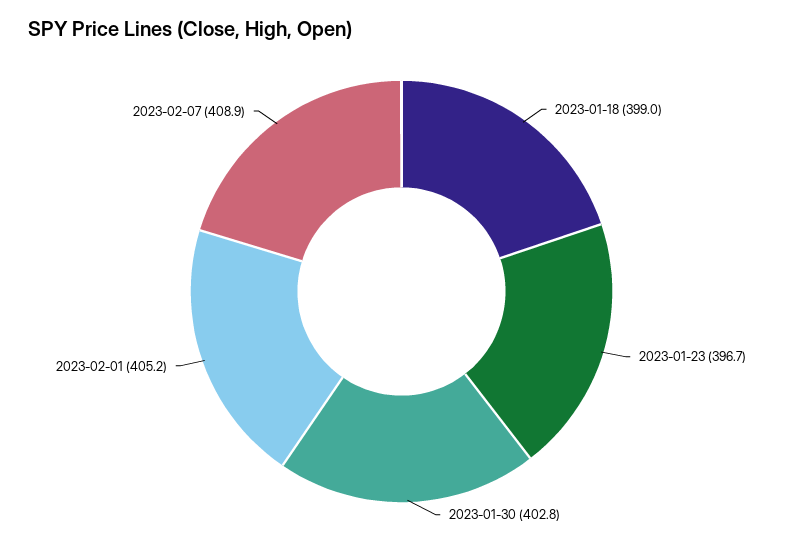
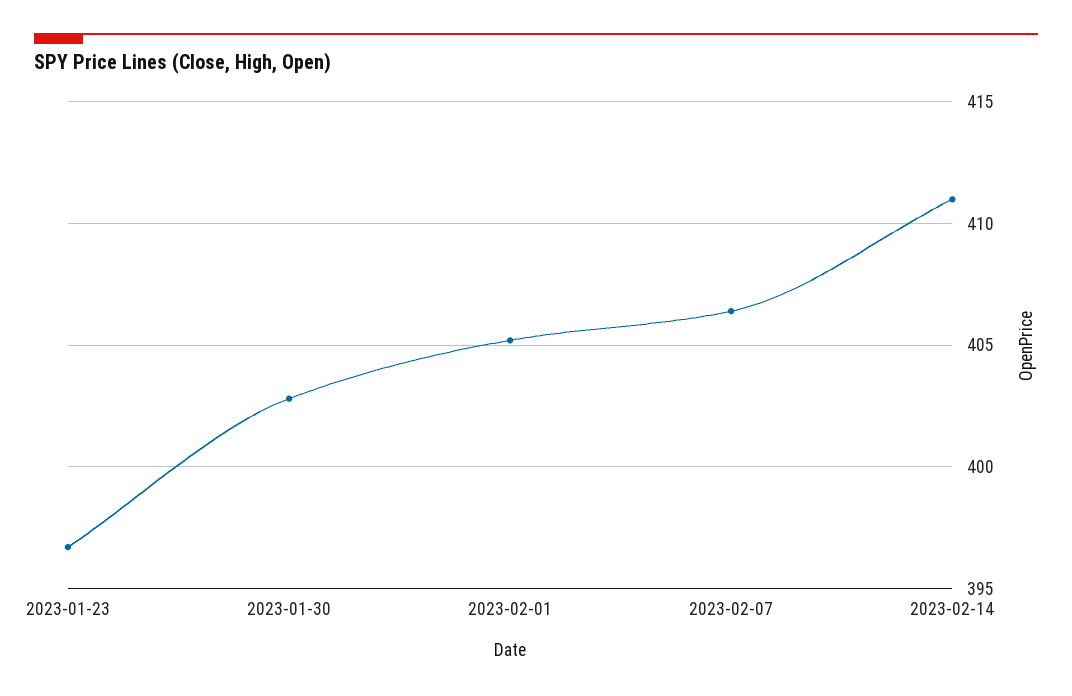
2023-01-18: 399 -> none
2023-02-07: 408.9 -> 406.5
2023-02-14: none -> 411

